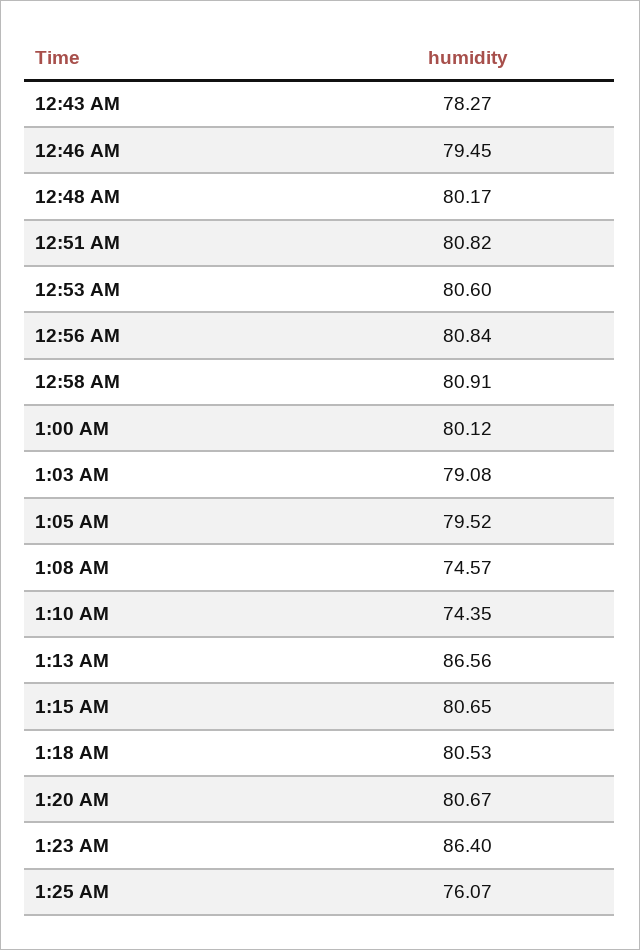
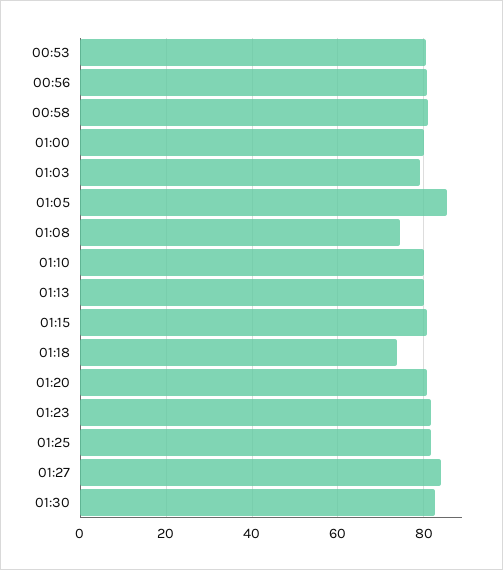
12:43 AM: 78.27 -> none
12:46 AM: 79.45 -> none
12:48 AM: 80.17 -> none
12:51 AM: 80.82 -> none
1:05 AM: 79.52 -> 86
1:10 AM: 74.35 -> 80
1:13 AM: 86.56 -> 80
1:18 AM: 80.53 -> 74
1:23 AM: 86.4 -> 82
1:25 AM: 76.07 -> 82
01:27: none -> 84
01:30: none -> 82

